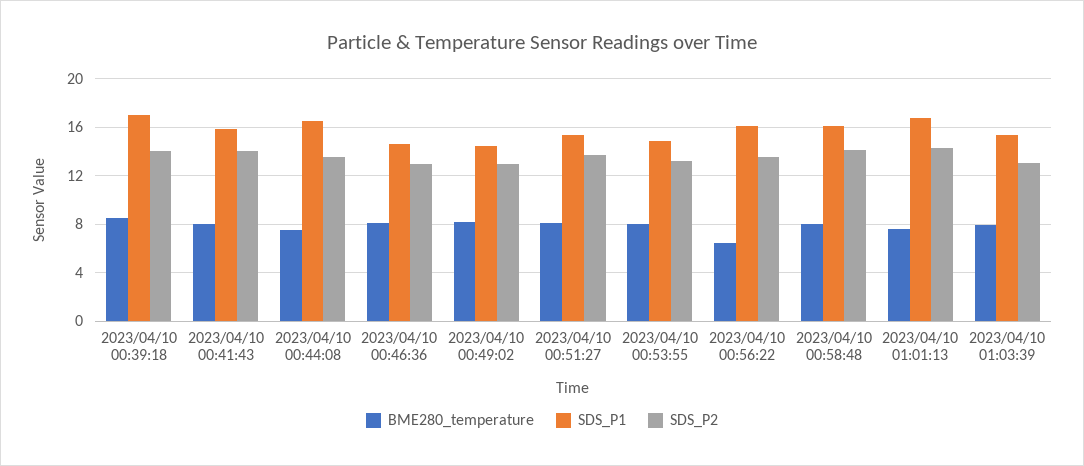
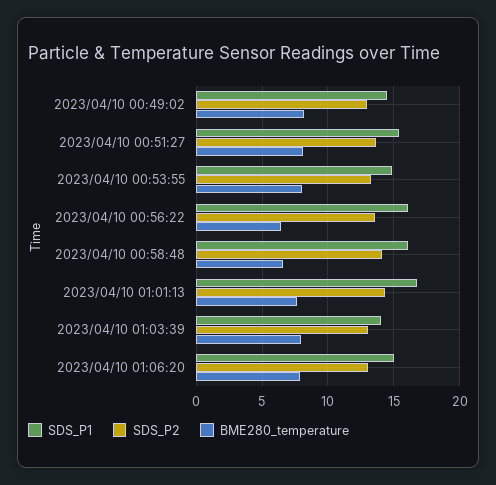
BME280_temperature, 2023/04/10 00:39:18: 8.5 -> none
SDS_P1, 2023/04/10 00:39:18: 17 -> none
SDS_P2, 2023/04/10 00:39:18: 14 -> none
BME280_temperature, 2023/04/10 00:41:43: 8 -> none
SDS_P1, 2023/04/10 00:41:43: 16 -> none
SDS_P2, 2023/04/10 00:41:43: 14 -> none
BME280_temperature, 2023/04/10 00:44:08: 7.5 -> none
SDS_P1, 2023/04/10 00:44:08: 16.5 -> none
SDS_P2, 2023/04/10 00:44:08: 13.5 -> none
BME280_temperature, 2023/04/10 00:46:36: 8 -> none
SDS_P1, 2023/04/10 00:46:36: 14.5 -> none
SDS_P2, 2023/04/10 00:46:36: 13 -> none
BME280_temperature, 2023/04/10 00:58:48: 8 -> 6.5
SDS_P1, 2023/04/10 01:03:39: 15.5 -> 14
SDS_P1, 2023/04/10 01:06:20: none -> 15
SDS_P2, 2023/04/10 01:06:20: none -> 13
BME280_temperature, 2023/04/10 01:06:20: none -> 8

